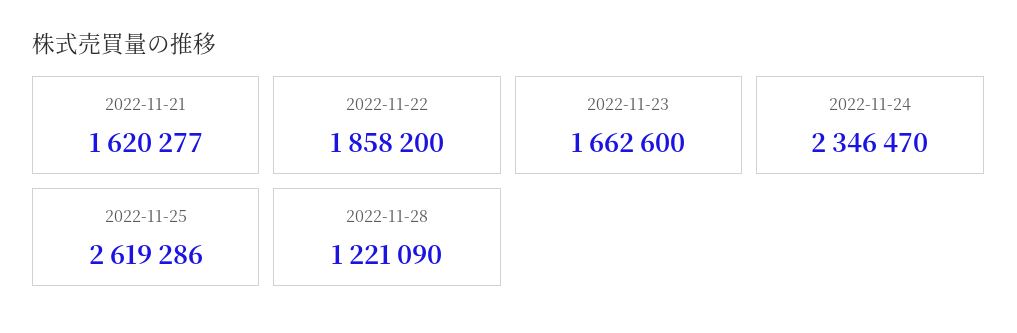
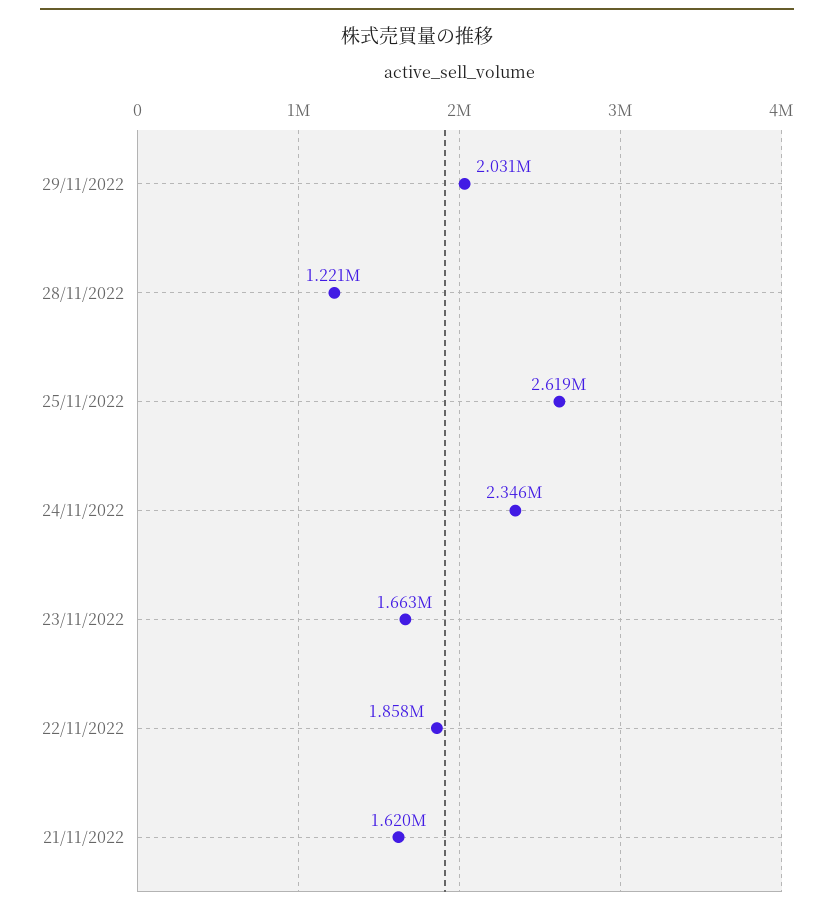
29/11/2022: none -> 2031000

